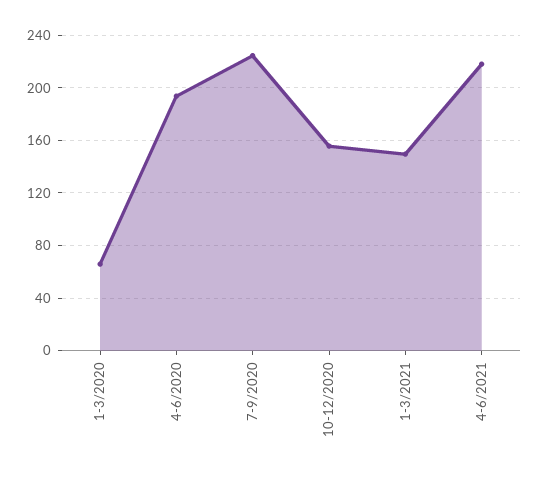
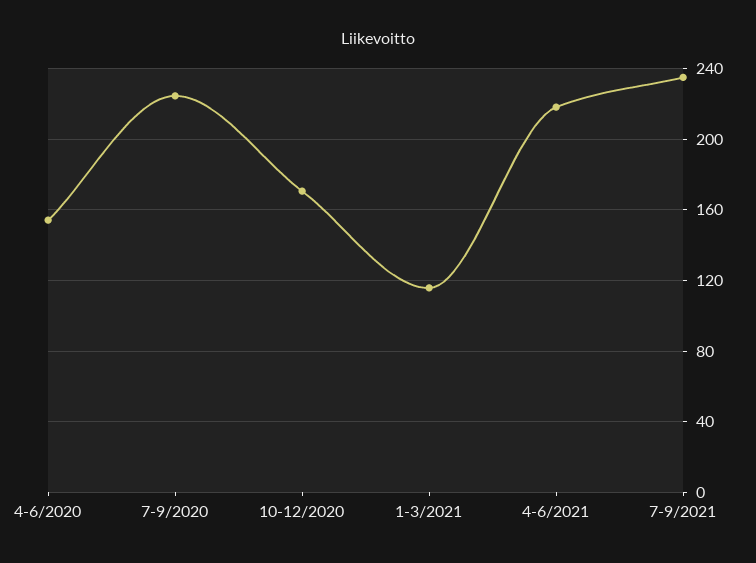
1-3/2020: 65 -> none
4-6/2020: 195 -> 155
10-12/2020: 155 -> 170
1-3/2021: 150 -> 115
7-9/2021: none -> 235

